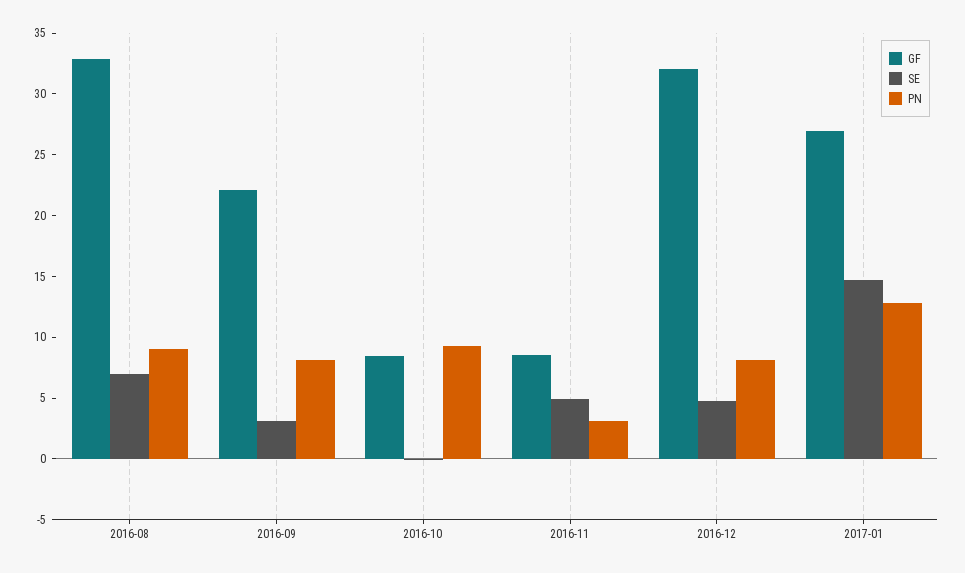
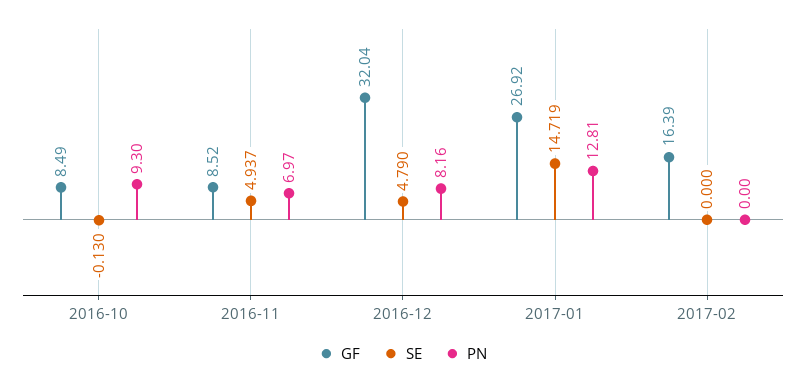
GF, 2016-08: 33 -> none
SE, 2016-08: 7 -> none
PN, 2016-08: 9 -> none
GF, 2016-09: 22 -> none
SE, 2016-09: 3 -> none
PN, 2016-09: 8 -> none
PN, 2016-11: 3 -> 6.97
GF, 2017-02: none -> 16.39
SE, 2017-02: none -> 0
PN, 2017-02: none -> 0

